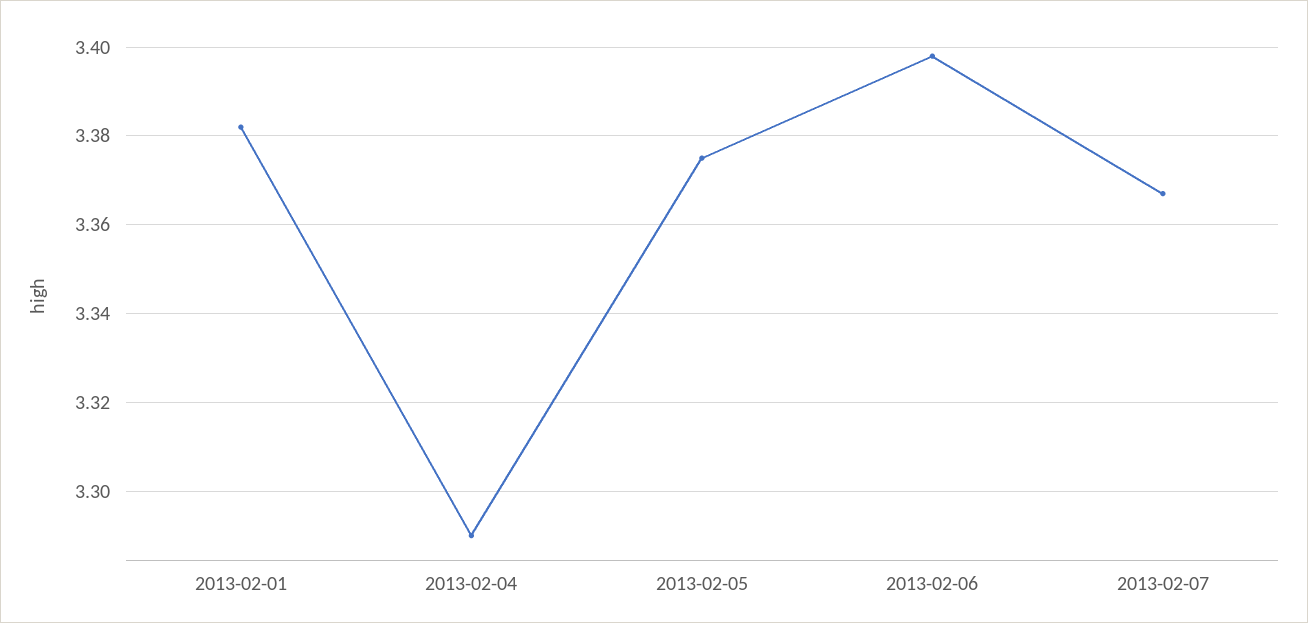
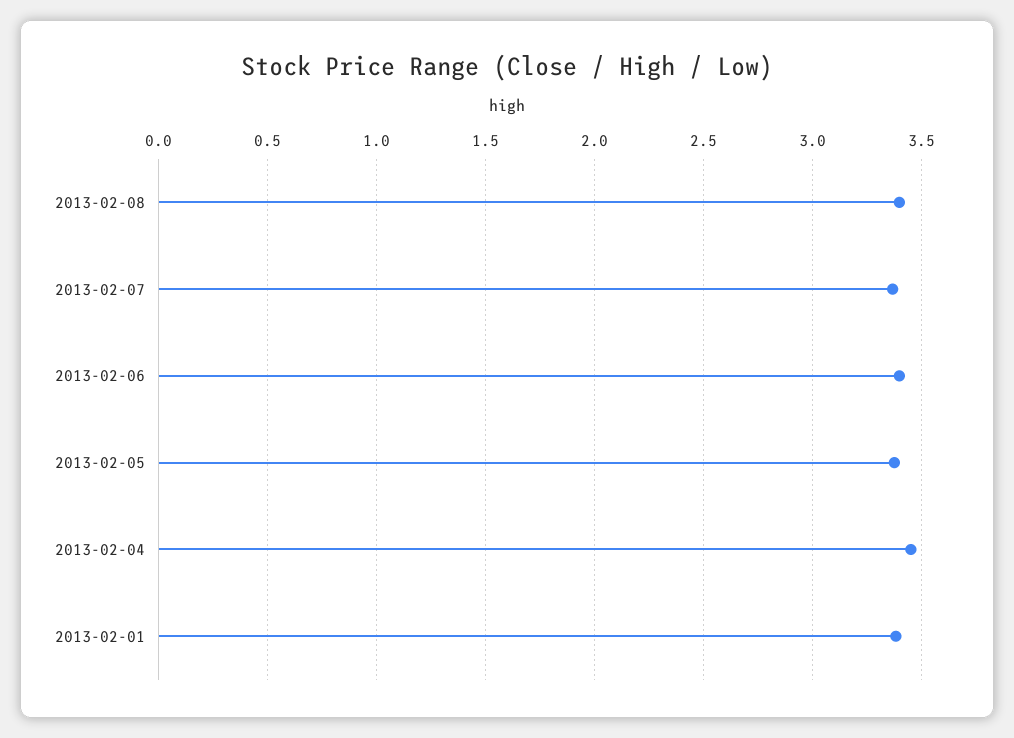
2013-02-04: 3.29 -> 3.45
2013-02-08: none -> 3.4

